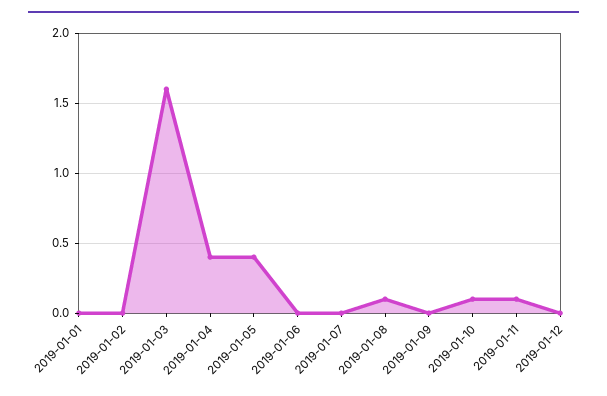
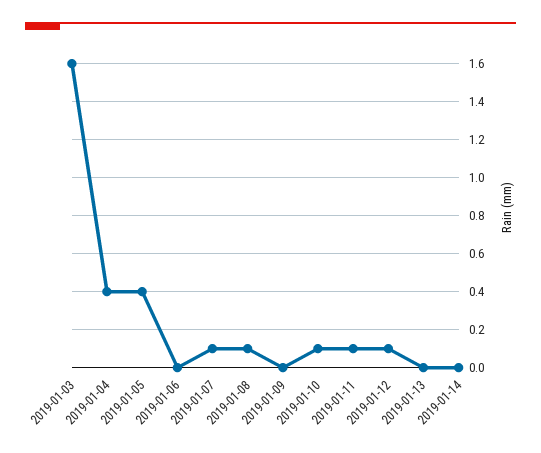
2019-01-01: 0 -> none
2019-01-02: 0 -> none
2019-01-07: 0 -> 0.1
2019-01-12: 0 -> 0.1
2019-01-13: none -> 0
2019-01-14: none -> 0

